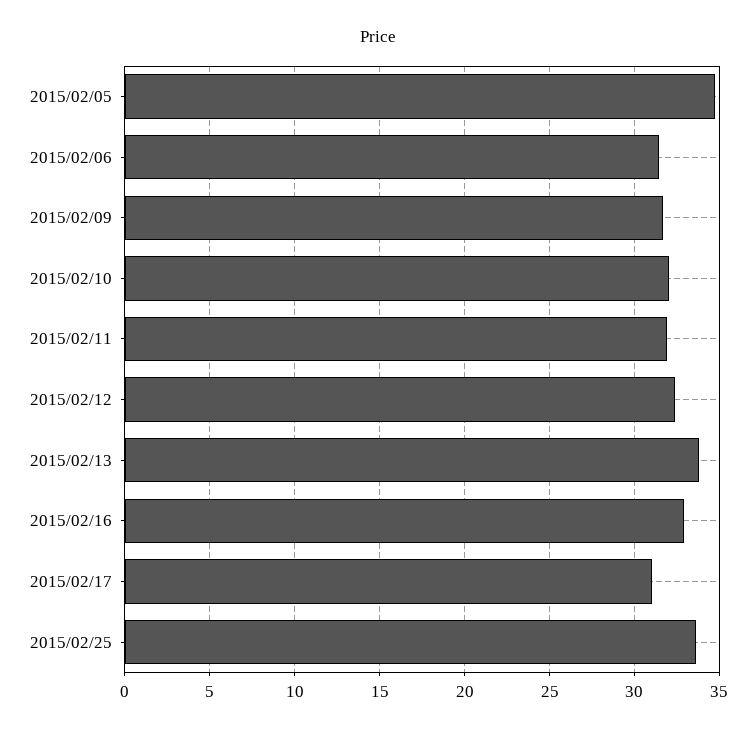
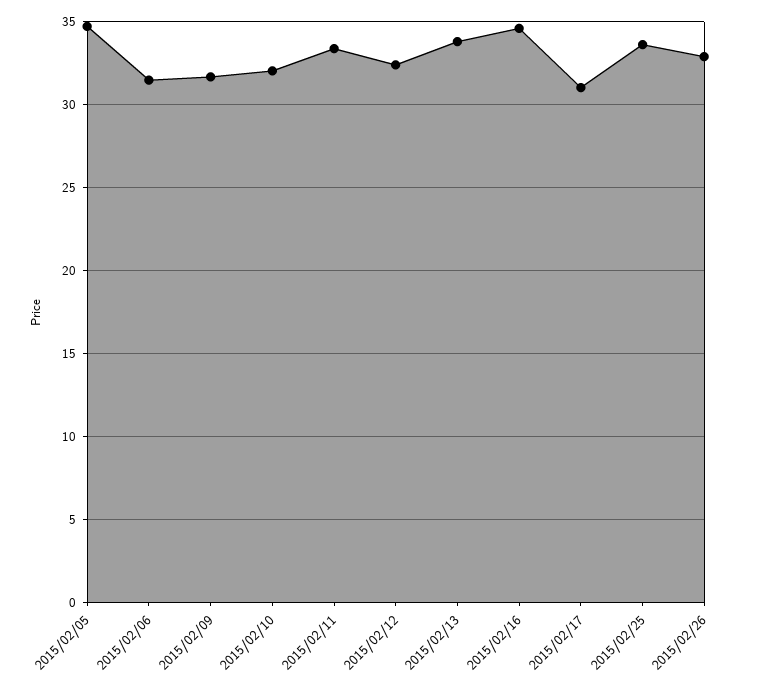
2015/02/11: 32 -> 33.5
2015/02/16: 33 -> 34.5
2015/02/26: none -> 33

